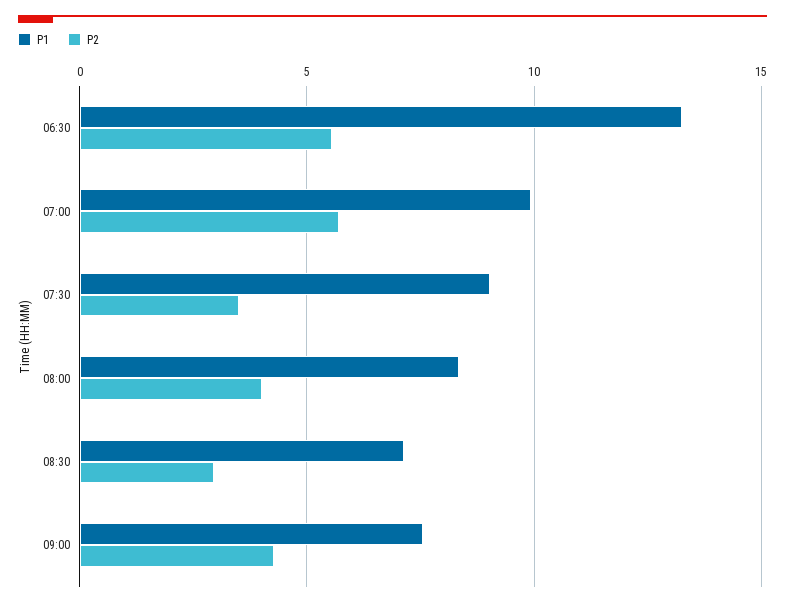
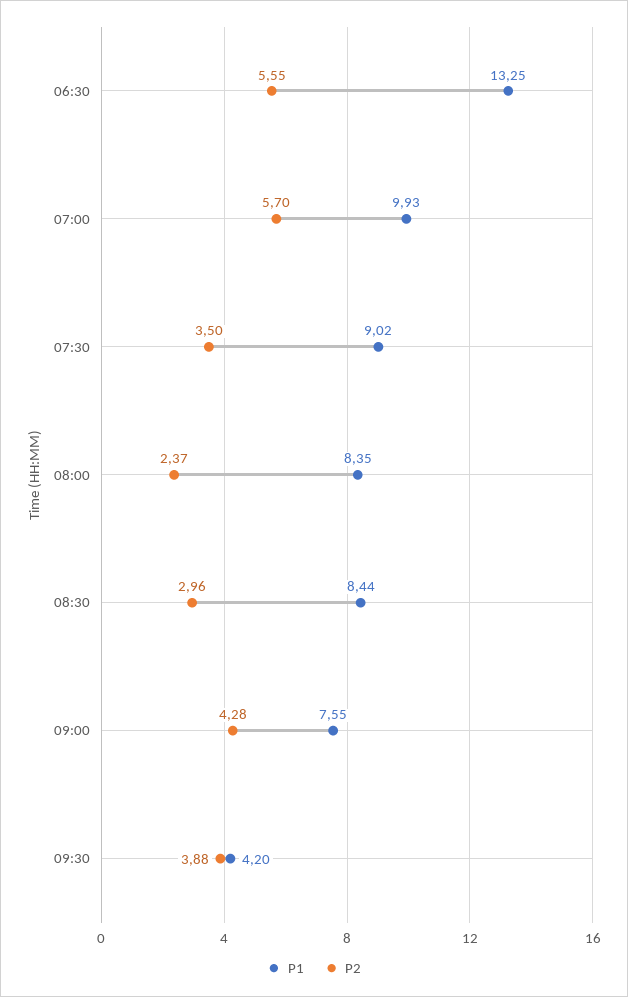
P2, 08:00: 4 -> 2.37
P1, 08:30: 7 -> 8.44
P1, 09:30: none -> 4.2
P2, 09:30: none -> 3.88

